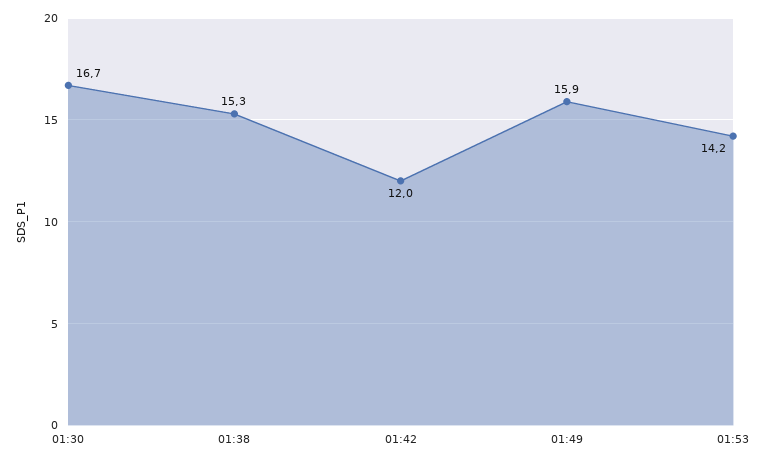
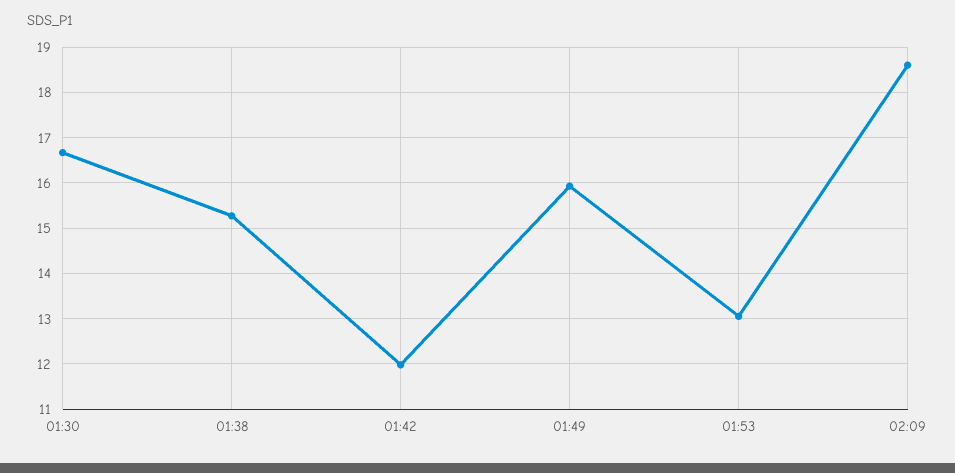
01:53: 14.2 -> 13
02:09: none -> 18.6

